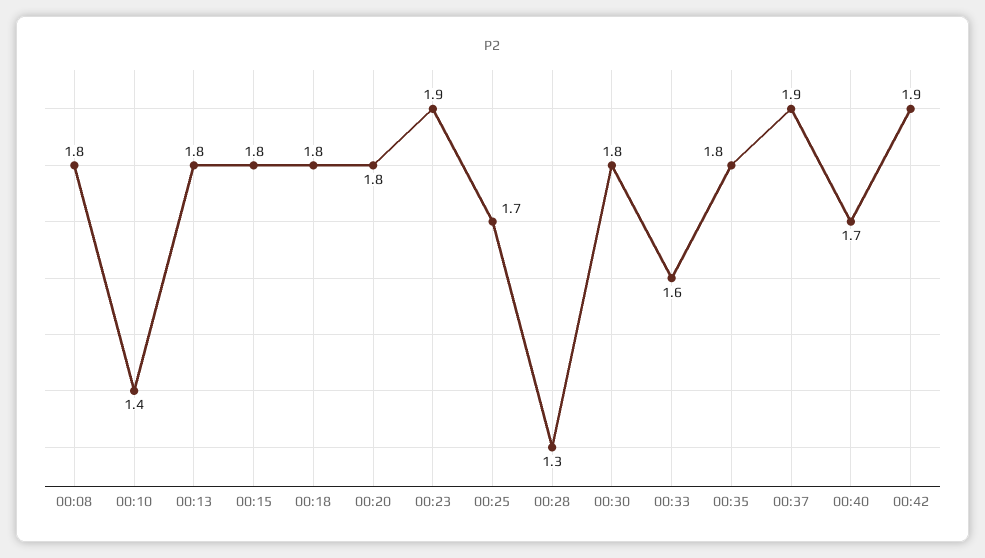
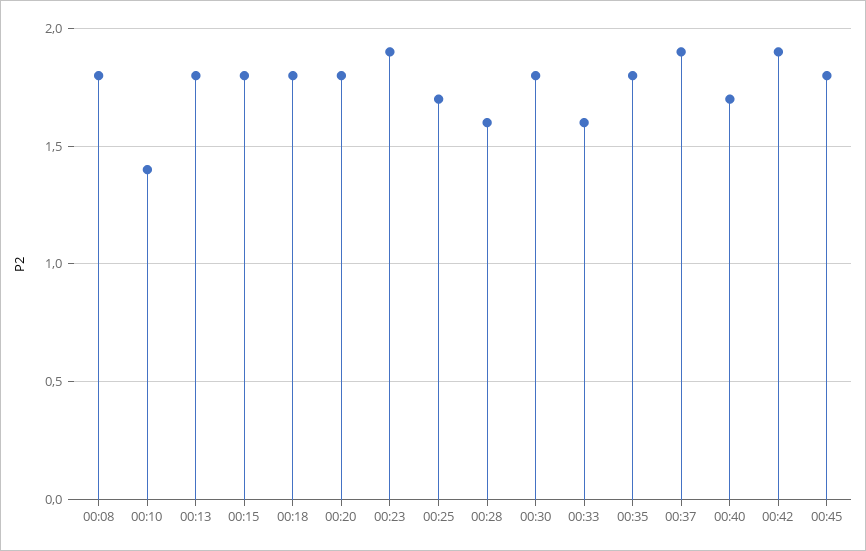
00:28: 1.3 -> 1.6
00:45: none -> 1.8

